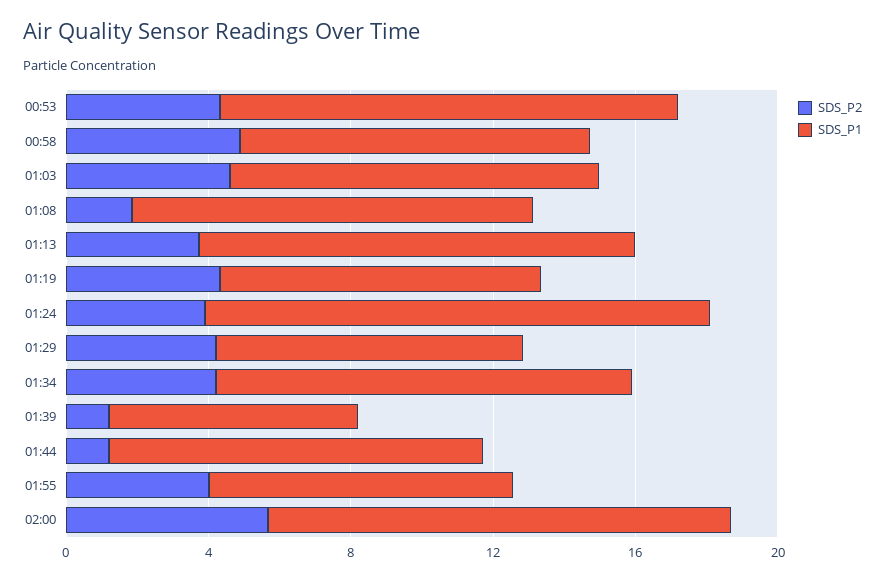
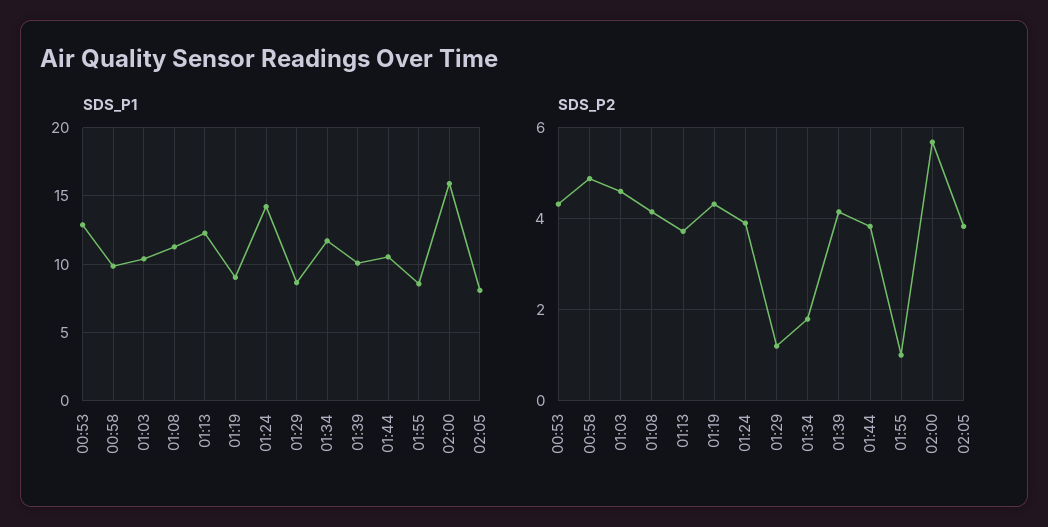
SDS_P2, 01:08: 2 -> 4.2
SDS_P2, 01:29: 4 -> 1.2
SDS_P2, 01:34: 4 -> 1.8
SDS_P2, 01:39: 1 -> 4.2
SDS_P1, 01:39: 7 -> 10
SDS_P2, 01:44: 1 -> 3.8
SDS_P2, 01:55: 4 -> 1
SDS_P1, 02:00: 13 -> 16
SDS_P1, 02:05: none -> 8
SDS_P2, 02:05: none -> 3.8

